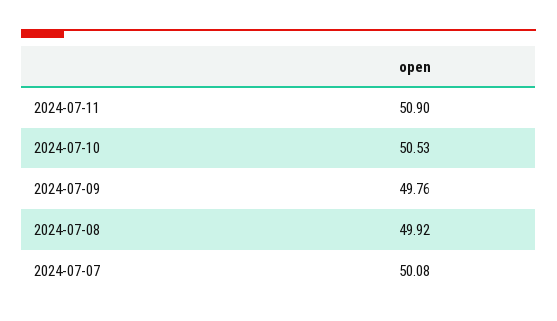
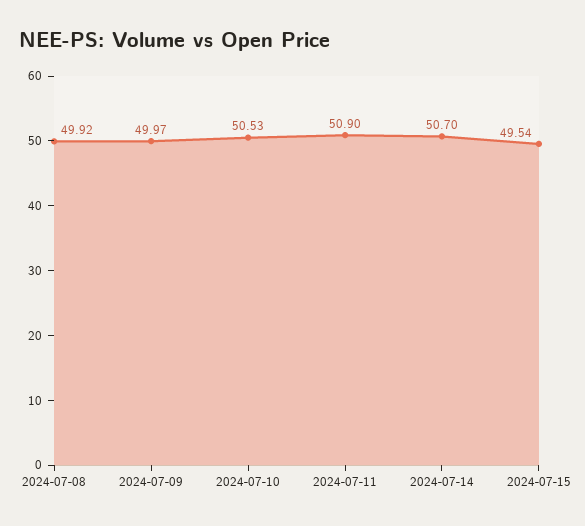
2024-07-09: 49.76 -> 49.97
2024-07-07: 50.08 -> none
2024-07-14: none -> 50.7
2024-07-15: none -> 49.54

